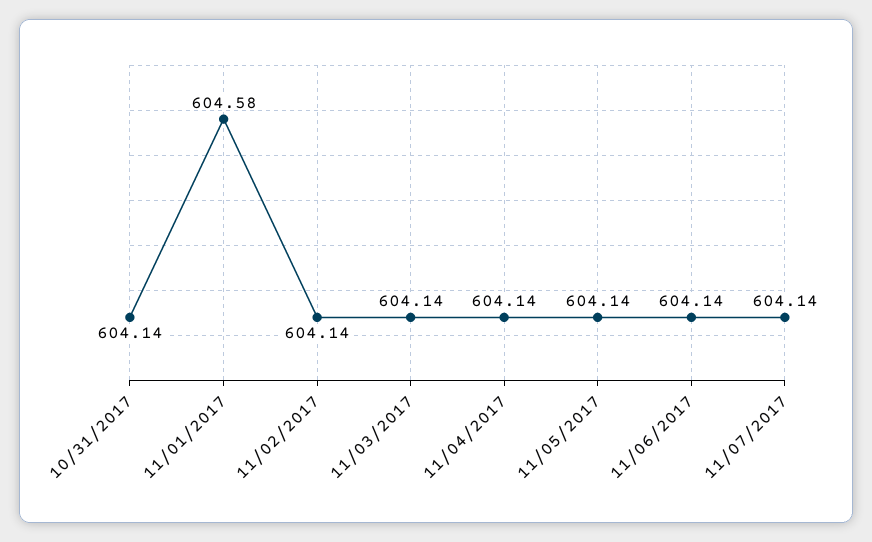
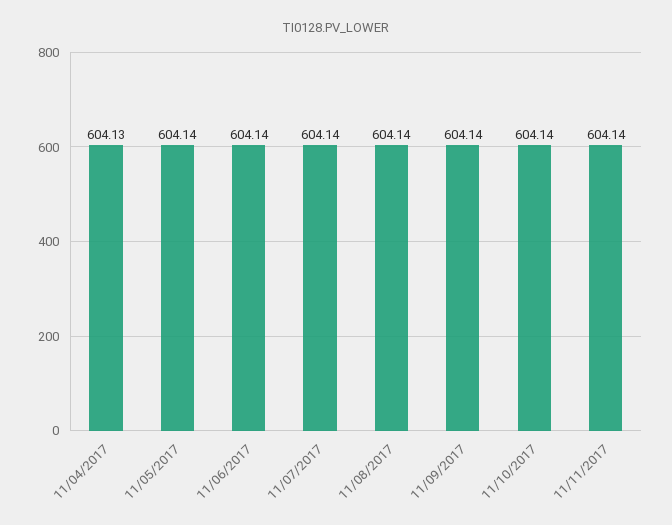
10/31/2017: 604.14 -> none
11/01/2017: 604.58 -> none
11/02/2017: 604.14 -> none
11/03/2017: 604.14 -> none
11/04/2017: 604.14 -> 604.13
11/08/2017: none -> 604.14
11/09/2017: none -> 604.14
11/10/2017: none -> 604.14
11/11/2017: none -> 604.14

